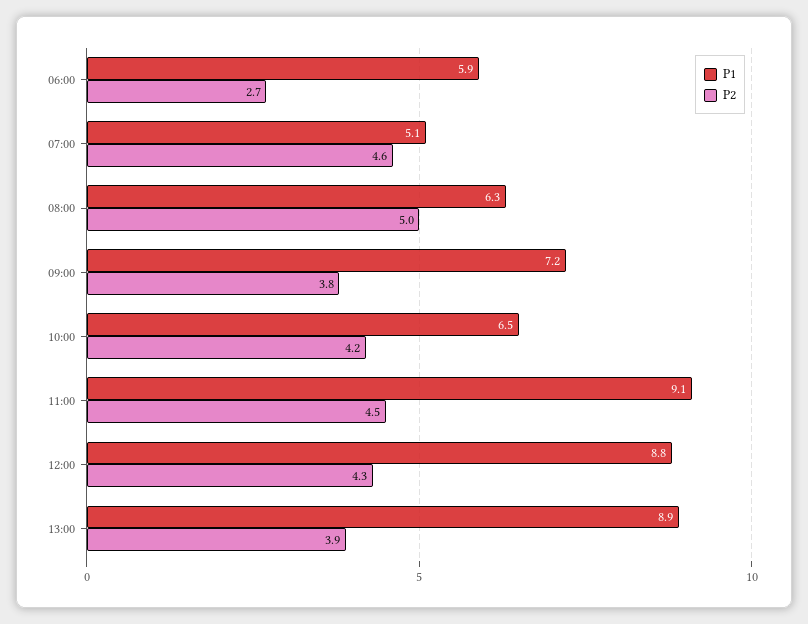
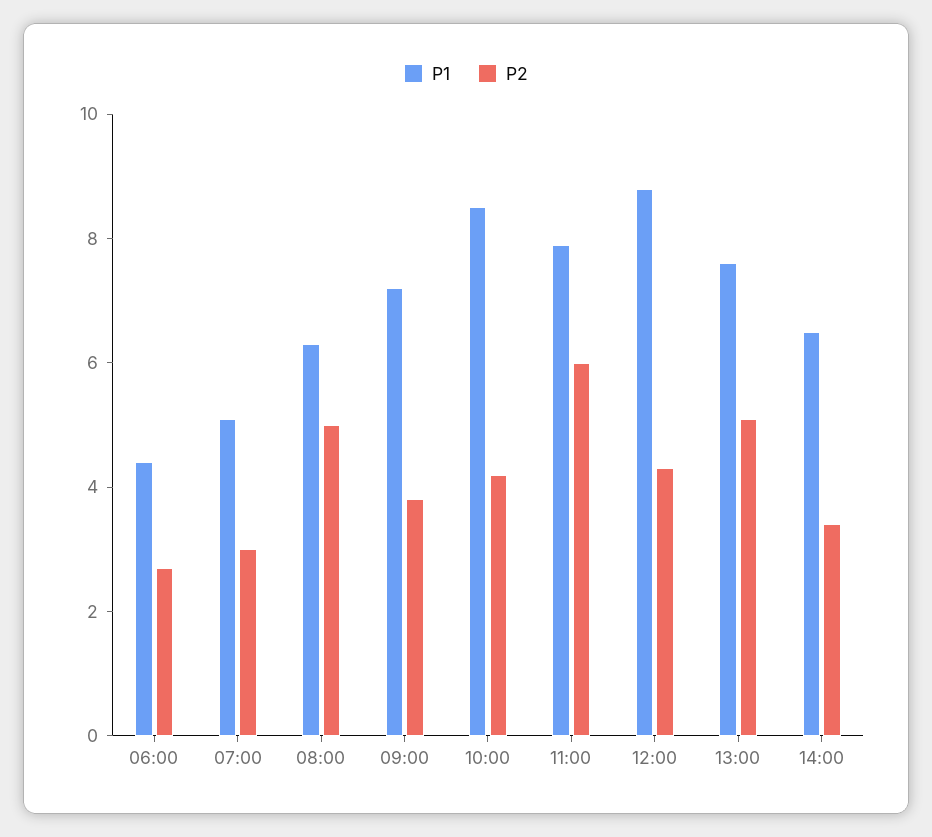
P1, 06:00: 5.9 -> 4.5
P2, 07:00: 4.6 -> 3
P1, 10:00: 6.5 -> 8.5
P1, 11:00: 9.1 -> 8
P2, 11:00: 4.5 -> 6
P1, 13:00: 8.9 -> 7.5
P2, 13:00: 3.9 -> 5
P1, 14:00: none -> 6.5
P2, 14:00: none -> 3.5

